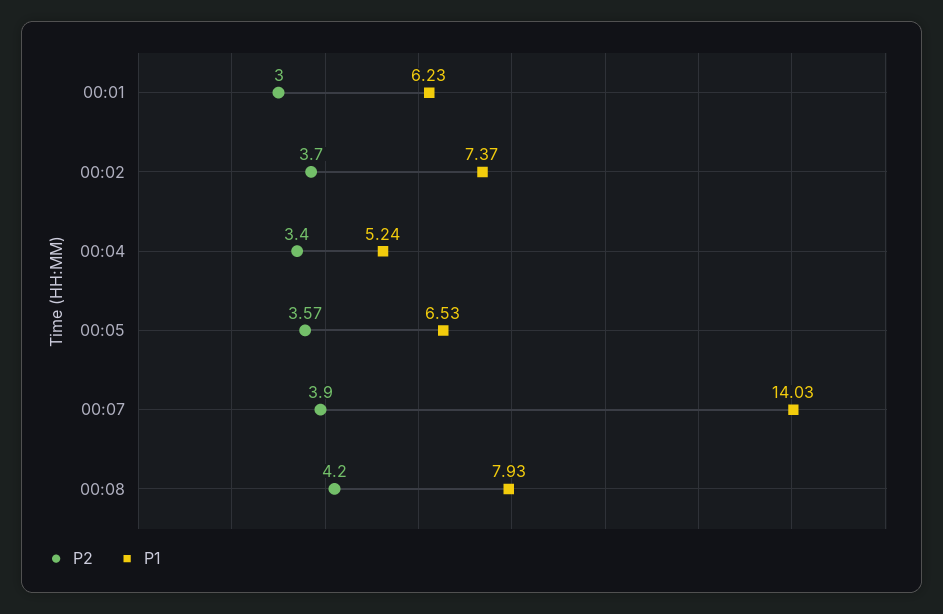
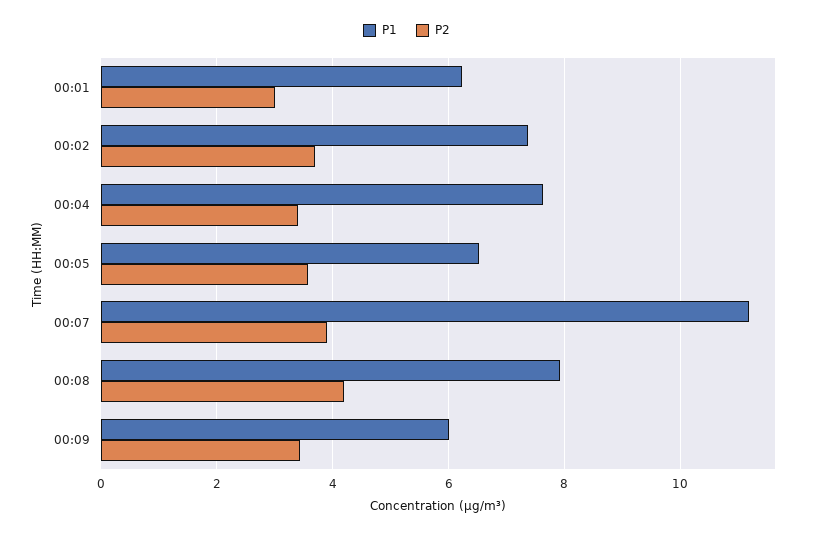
P1, 00:04: 5.24 -> 7.6
P1, 00:07: 14.03 -> 11.2
P1, 00:09: none -> 6
P2, 00:09: none -> 3.4

